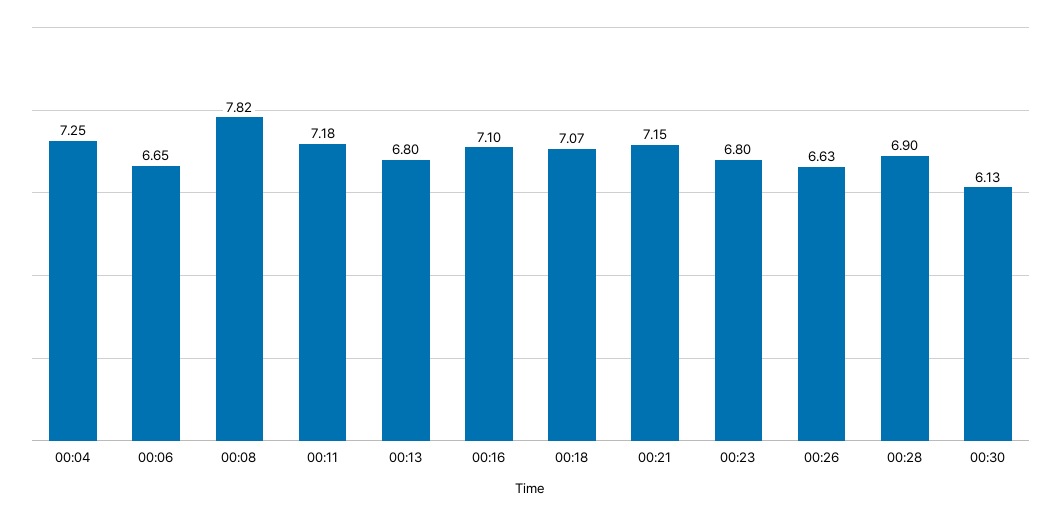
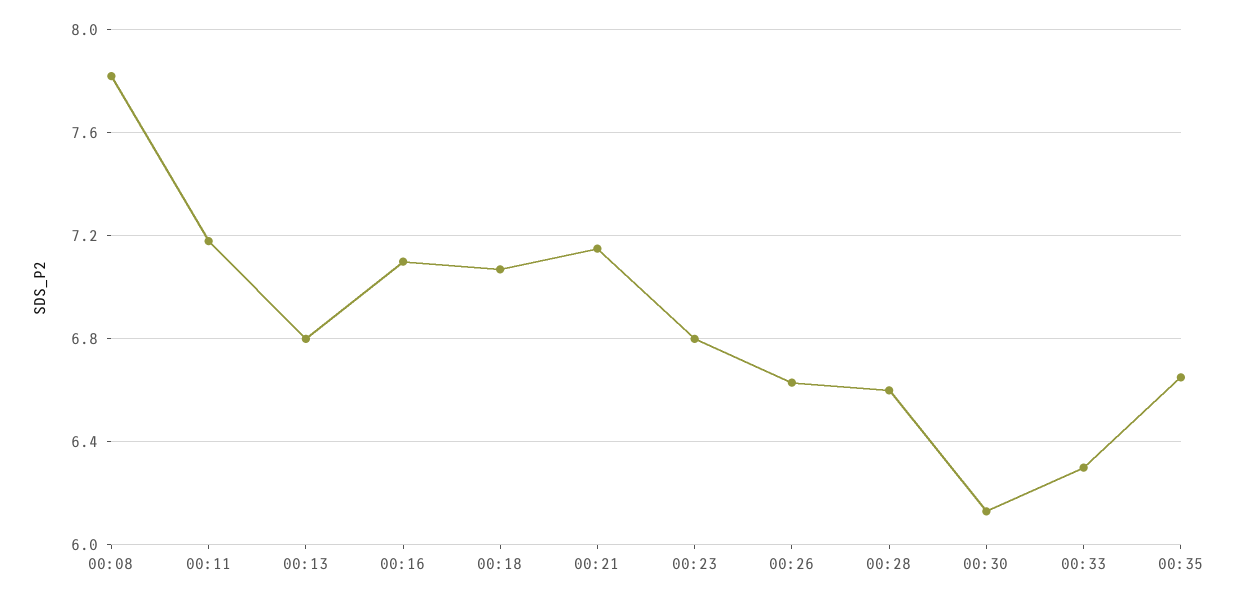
00:04: 7.25 -> none
00:06: 6.65 -> none
00:28: 6.9 -> 6.6
00:33: none -> 6.3
00:35: none -> 6.65

